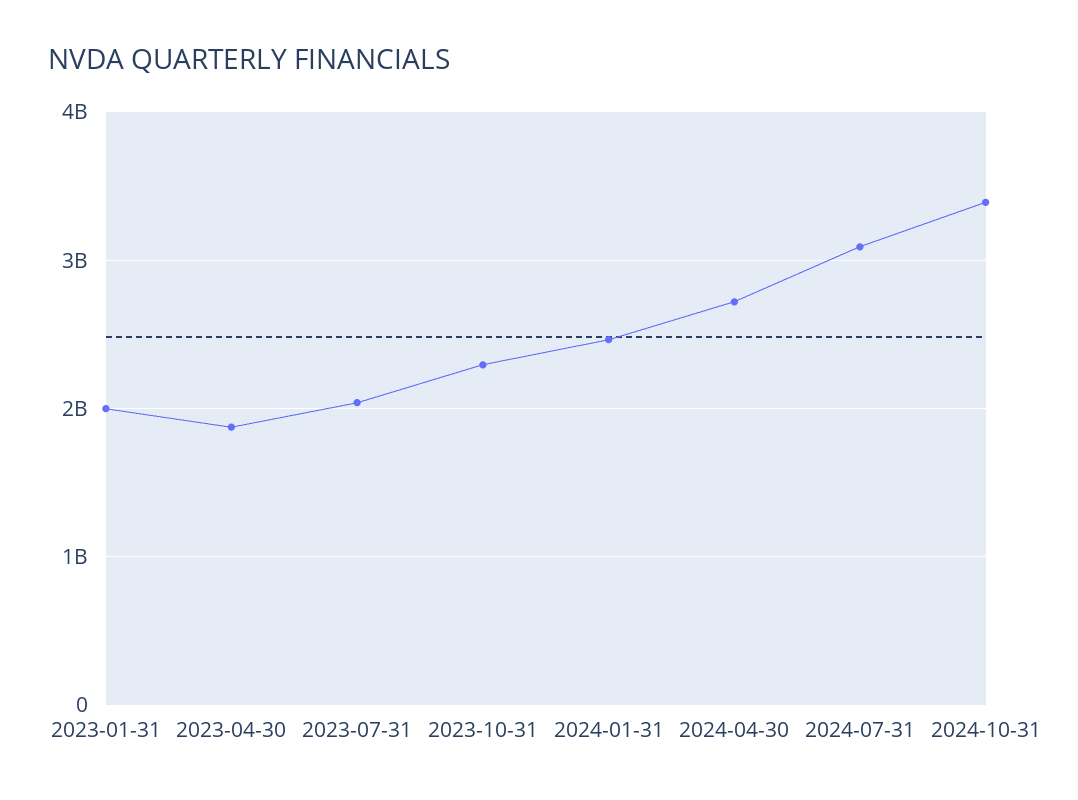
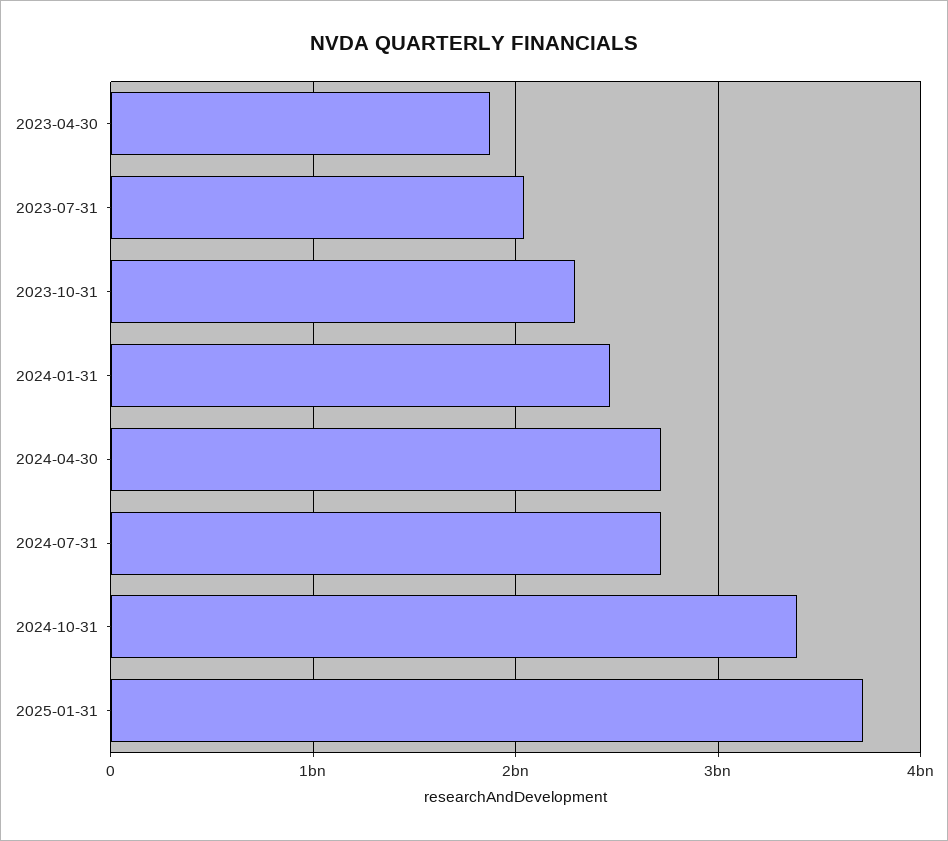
2023-01-31: 2000000000 -> none
2024-07-31: 3100000000 -> 2700000000
2025-01-31: none -> 3700000000

